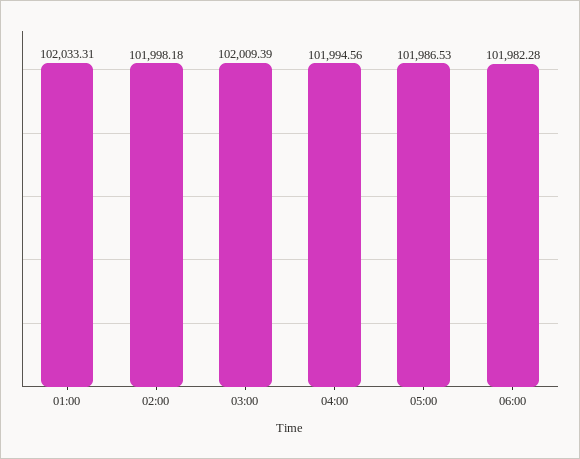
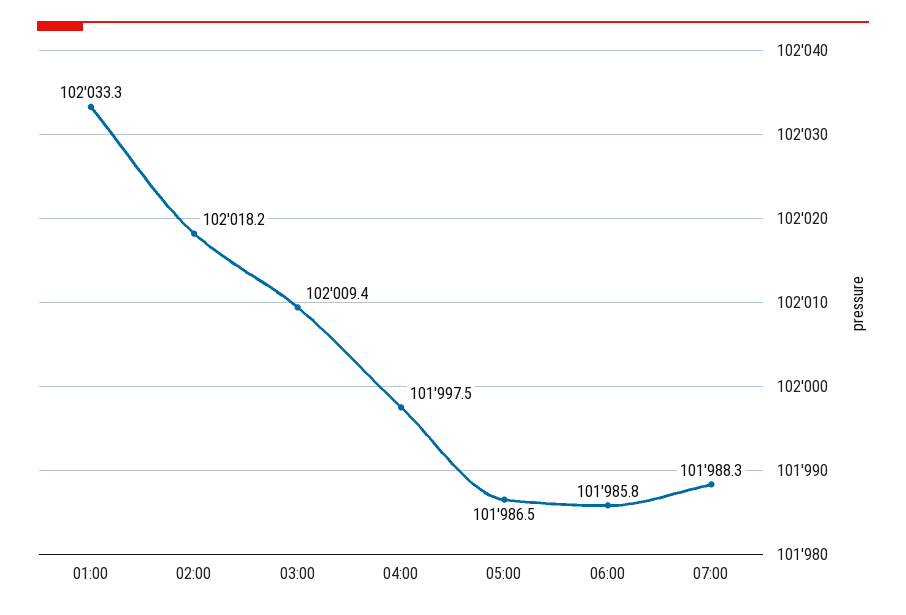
02:00: 101998.18 -> 102018.2
04:00: 101994.56 -> 101997.5
06:00: 101982.28 -> 101985.8
07:00: none -> 101988.3

